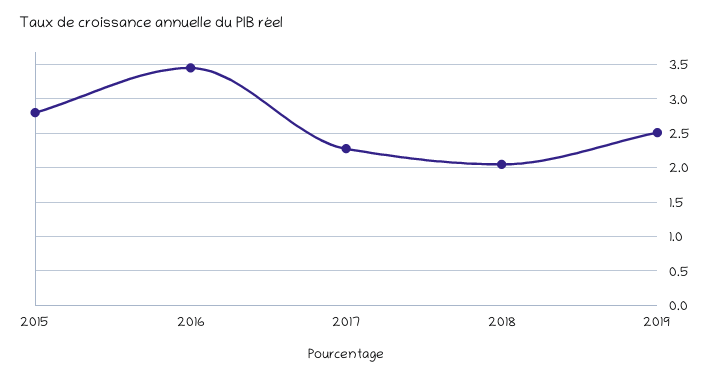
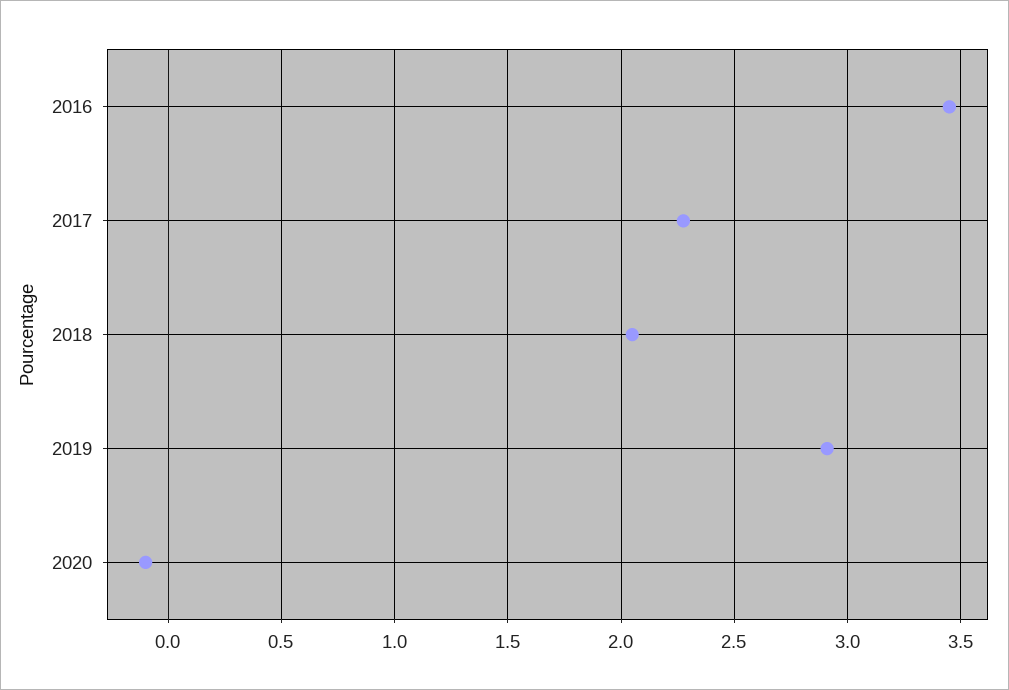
2015: 2.8 -> none
2019: 2.5 -> 2.9
2020: none -> -0.1

